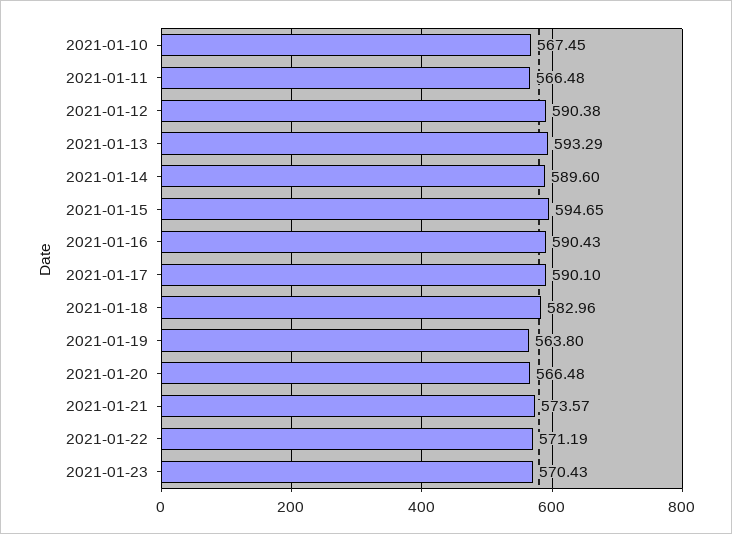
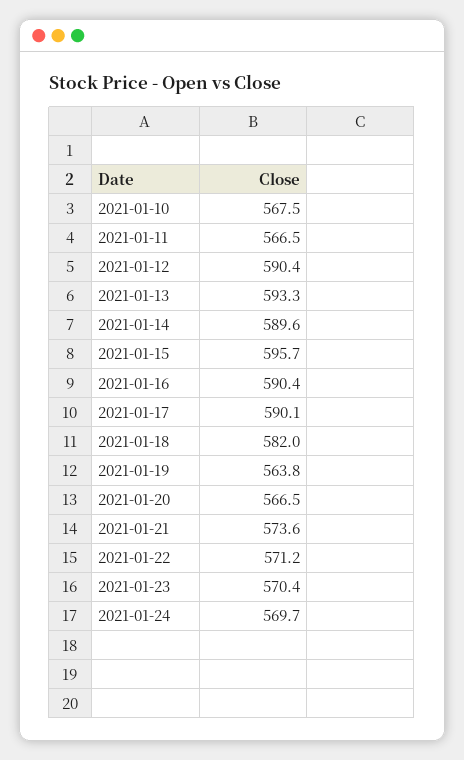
2021-01-15: 594.65 -> 595.7
2021-01-18: 582.96 -> 582
2021-01-24: none -> 569.7

